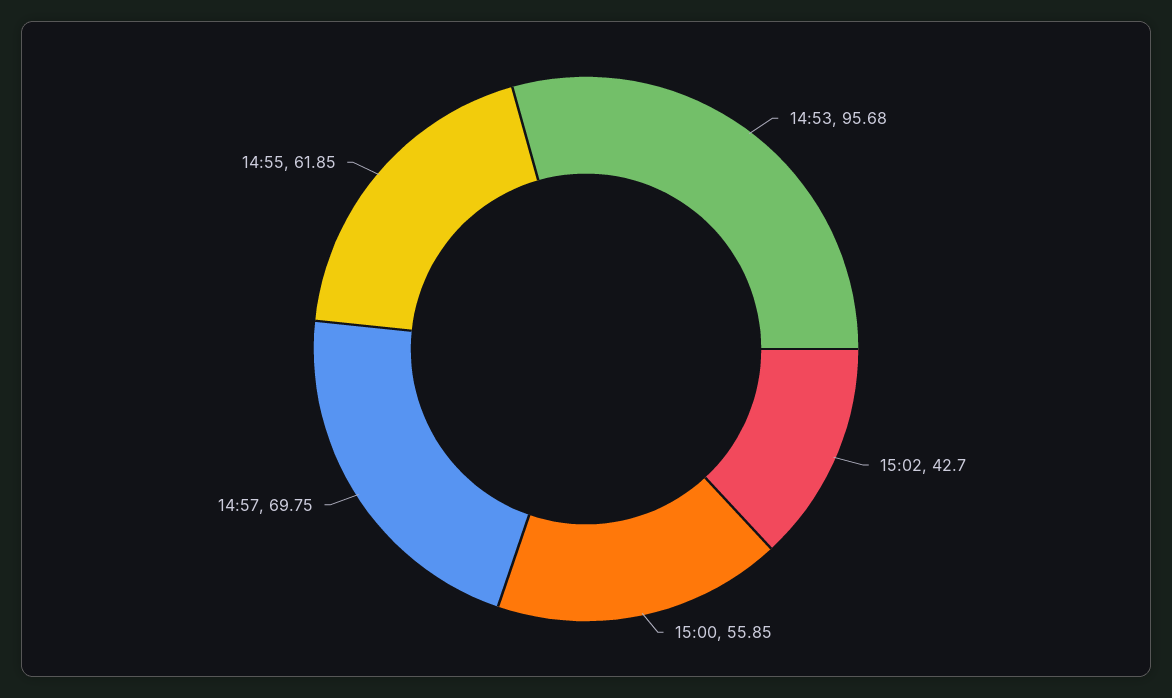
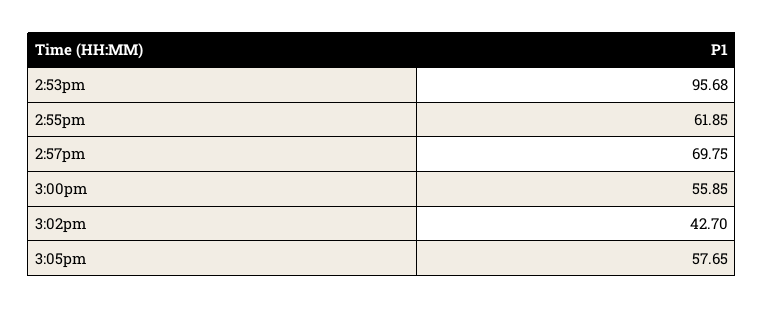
3:05pm: none -> 57.65

